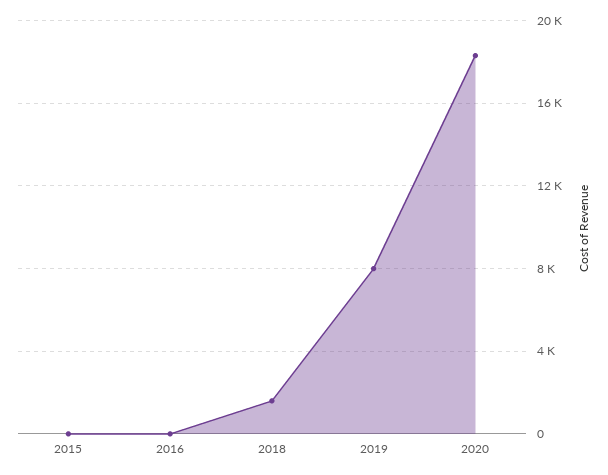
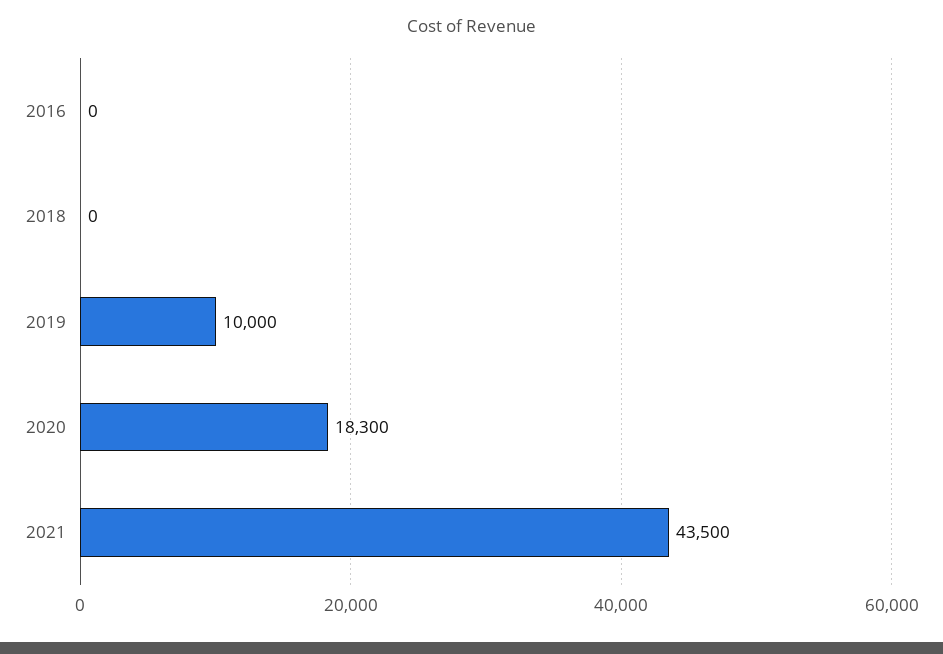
2015: 0 -> none
2018: 1500 -> 0
2019: 8000 -> 10000
2021: none -> 43500

